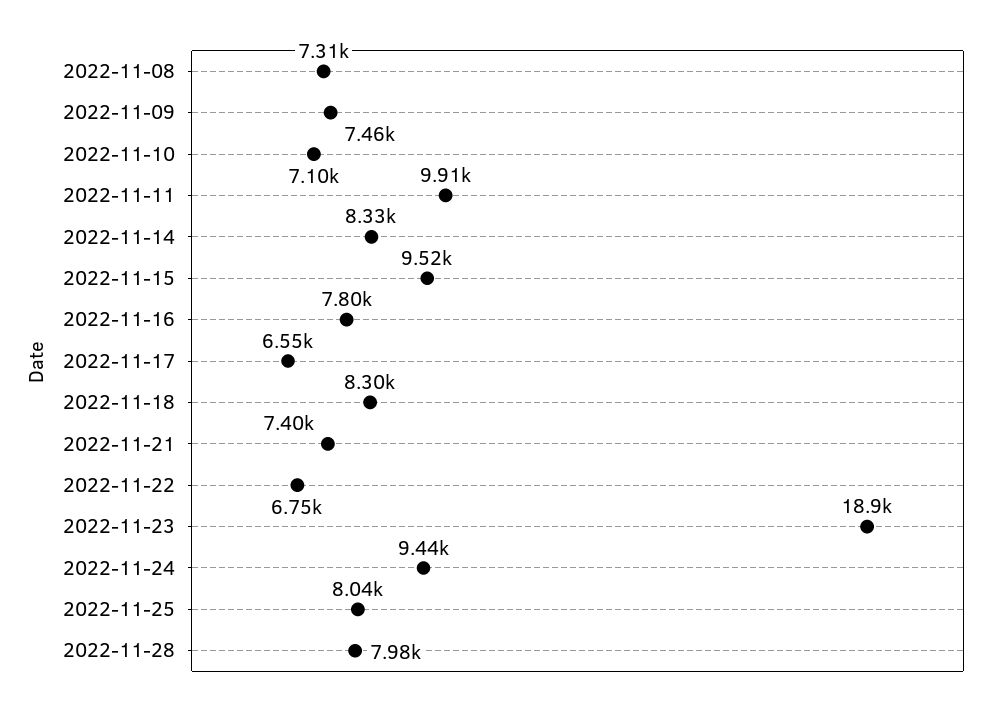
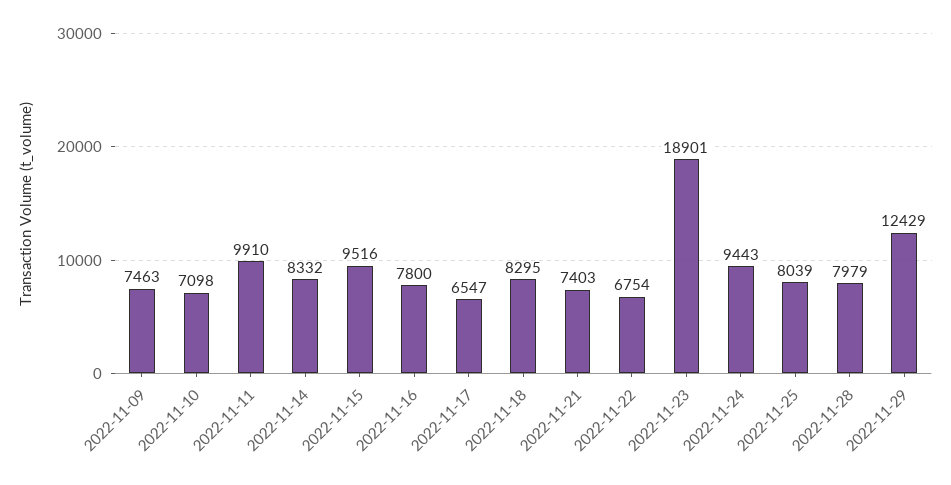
2022-11-08: 7310 -> none
2022-11-29: none -> 12429

